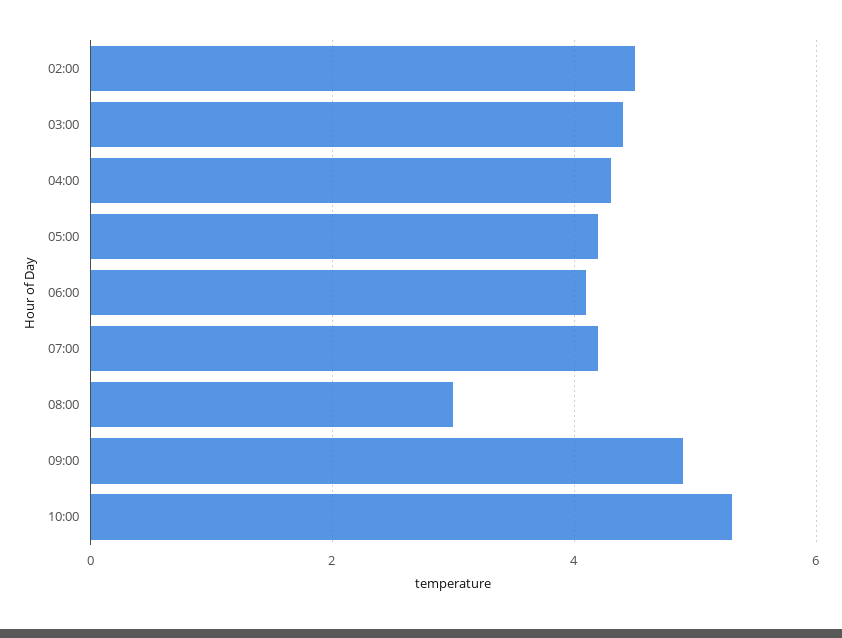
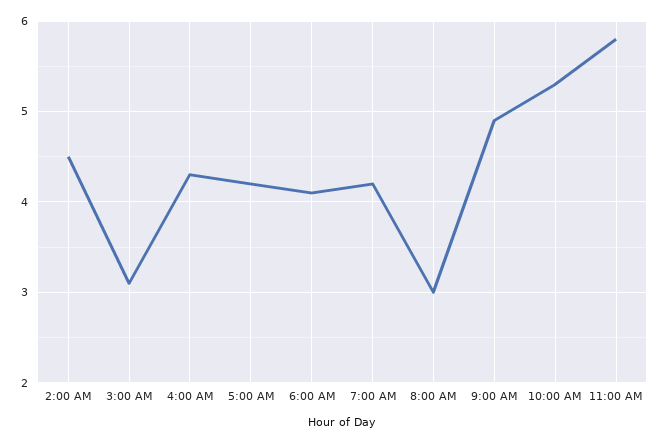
03:00: 4.5 -> 3.1
11:00 AM: none -> 5.8

